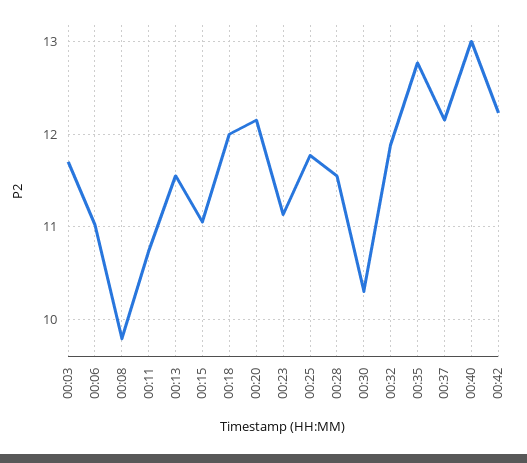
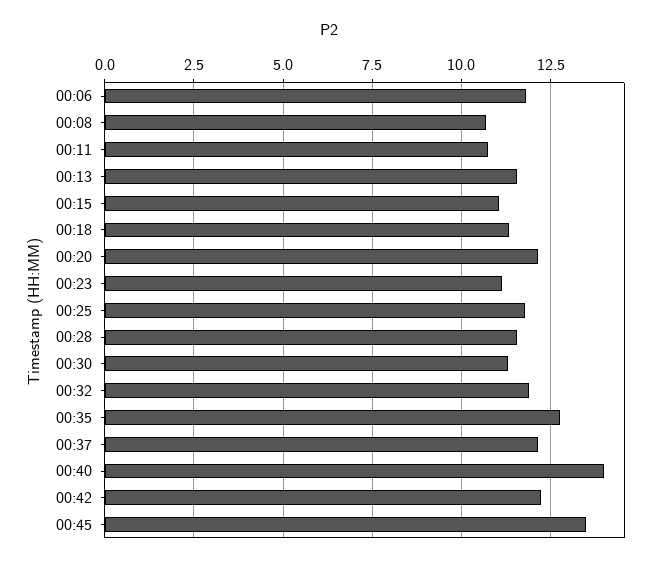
00:03: 11.7 -> none
00:06: 11 -> 11.75
00:08: 9.8 -> 10.75
00:18: 12 -> 11.25
00:30: 10.3 -> 11.25
00:40: 13 -> 14
00:45: none -> 13.5

